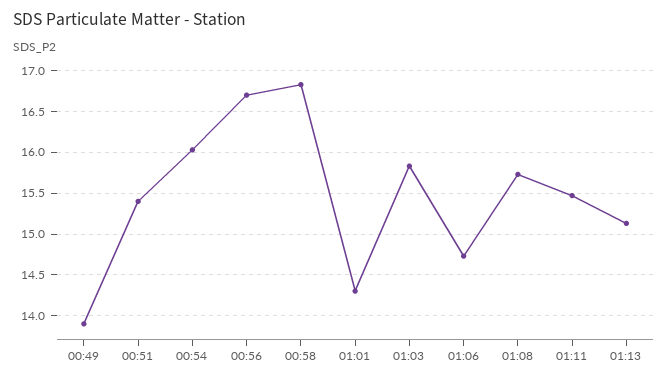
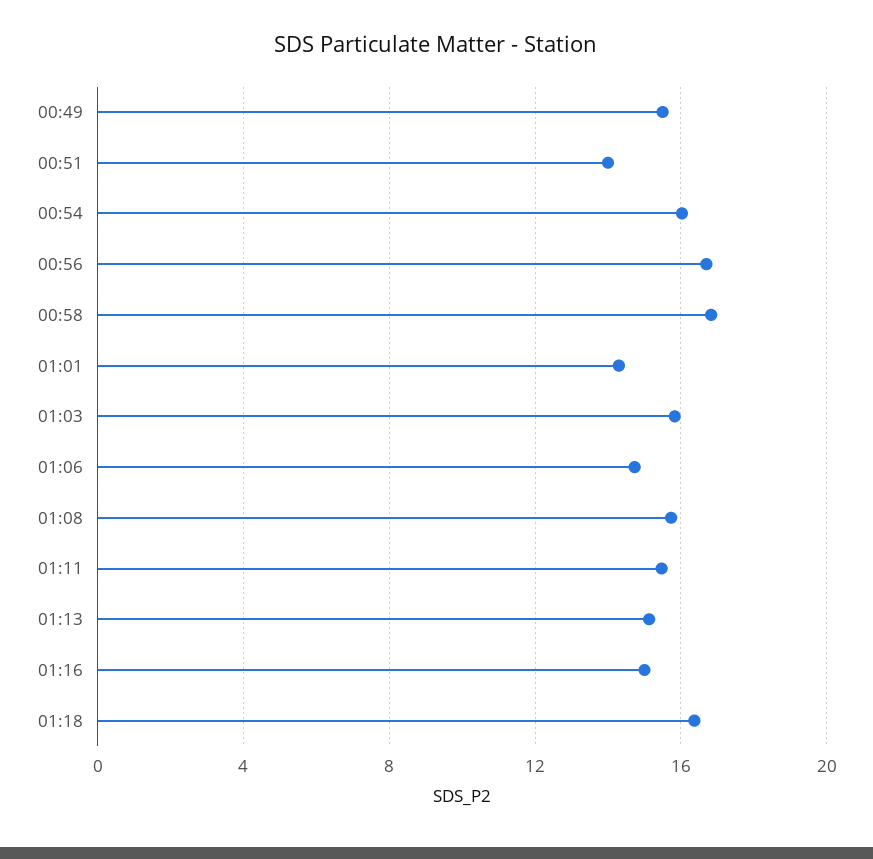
00:49: 13.9 -> 15.5
00:51: 15.4 -> 14
01:16: none -> 15
01:18: none -> 16.5

